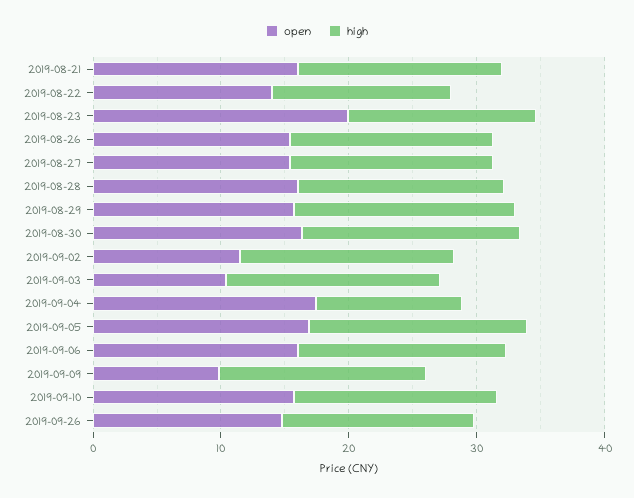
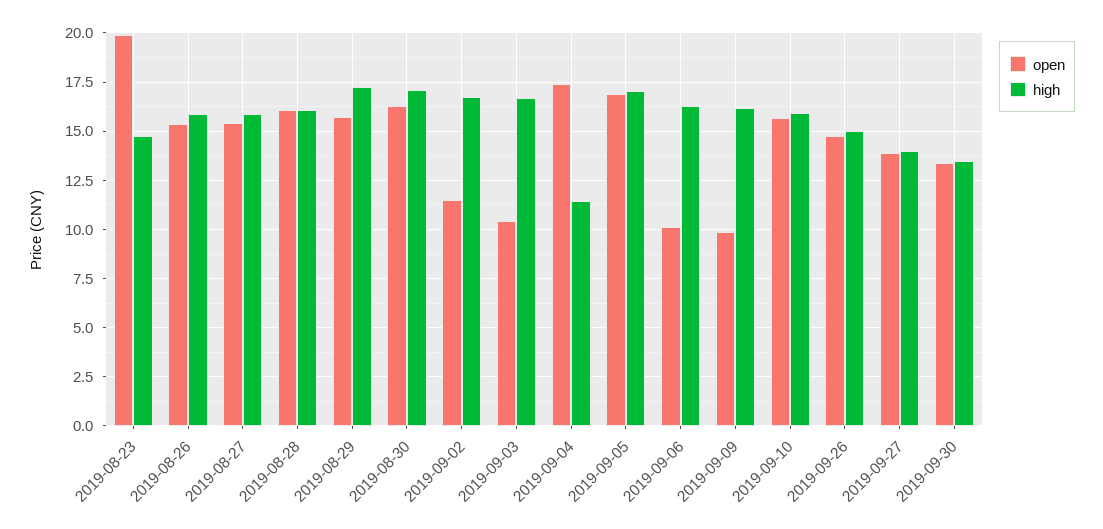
open, 2019-08-21: 16 -> none
high, 2019-08-21: 16 -> none
open, 2019-08-22: 14 -> none
high, 2019-08-22: 14 -> none
open, 2019-09-06: 16 -> 10
open, 2019-09-27: none -> 14
high, 2019-09-27: none -> 14
open, 2019-09-30: none -> 13.5
high, 2019-09-30: none -> 13.5

